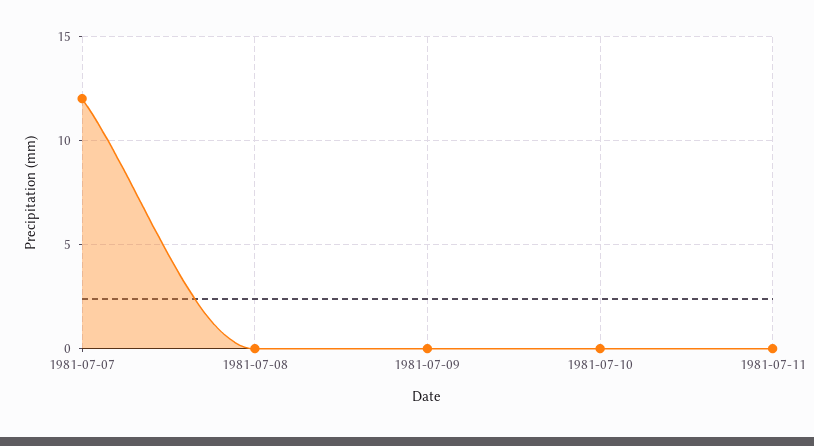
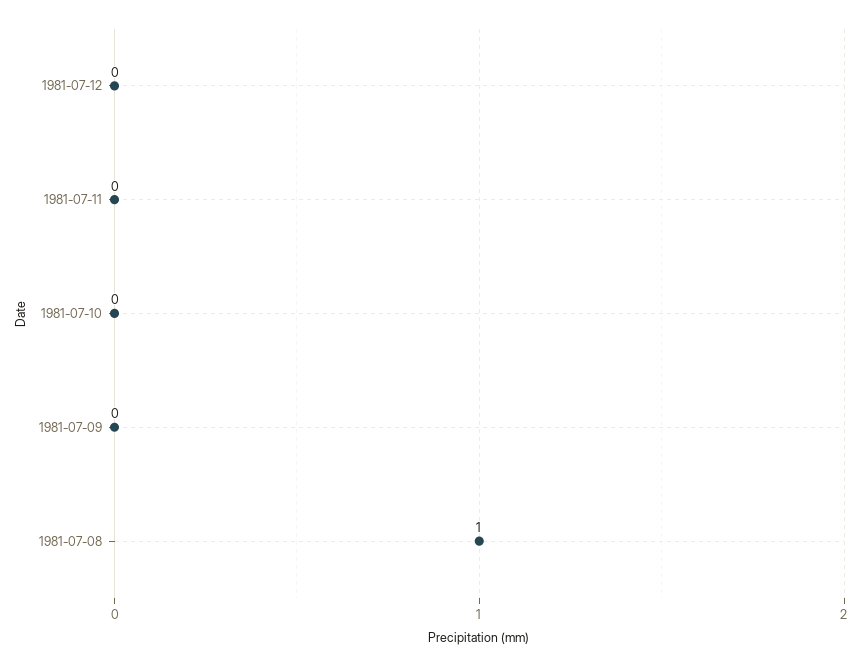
1981-07-07: 12 -> none
1981-07-08: 0 -> 1
1981-07-12: none -> 0

